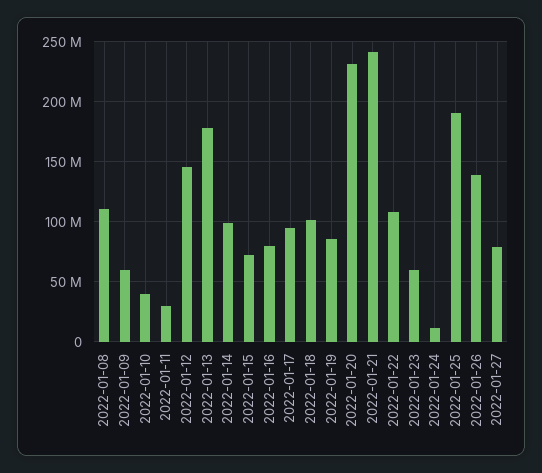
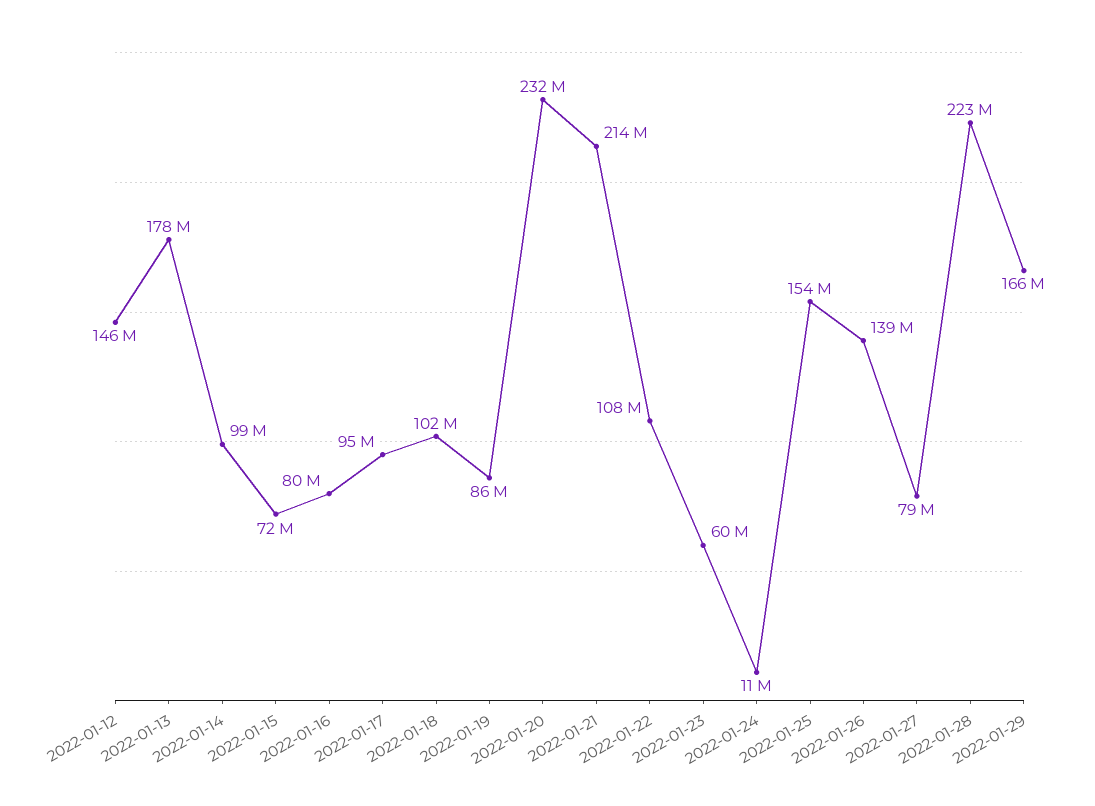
2022-01-08: 110000000 -> none
2022-01-09: 60000000 -> none
2022-01-10: 40000000 -> none
2022-01-11: 30000000 -> none
2022-01-21: 240000000 -> 214000000
2022-01-25: 190000000 -> 154000000
2022-01-28: none -> 223000000
2022-01-29: none -> 166000000

